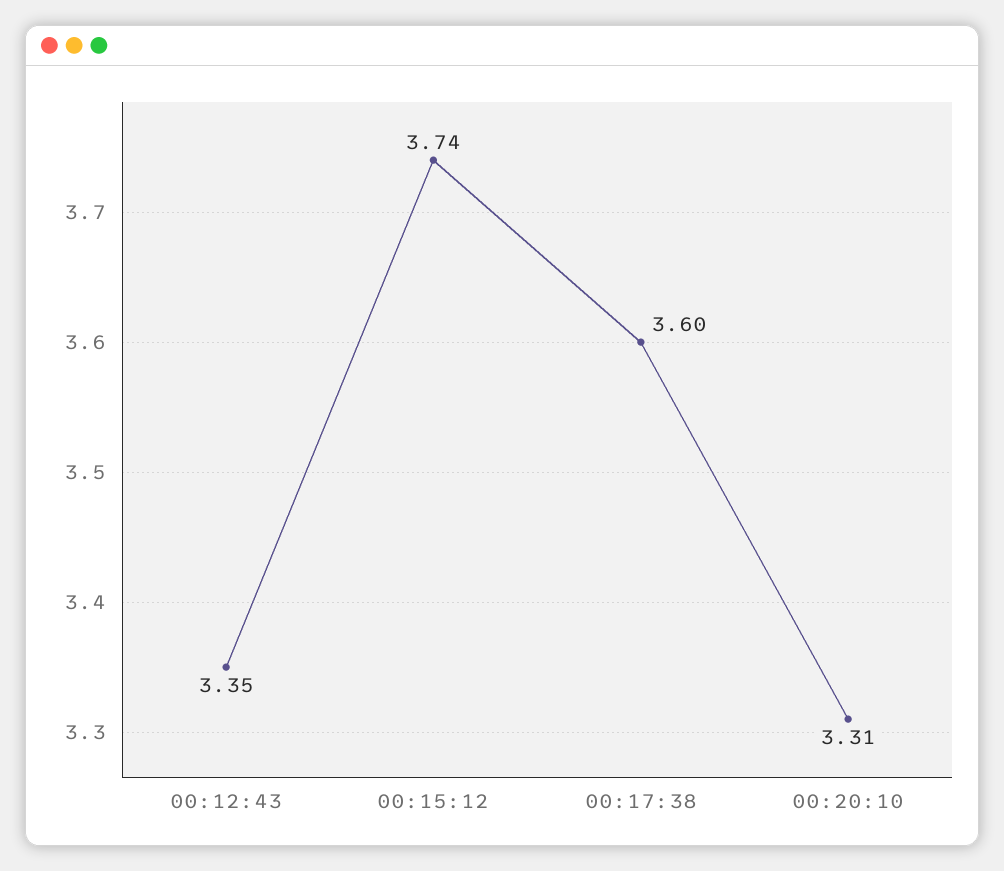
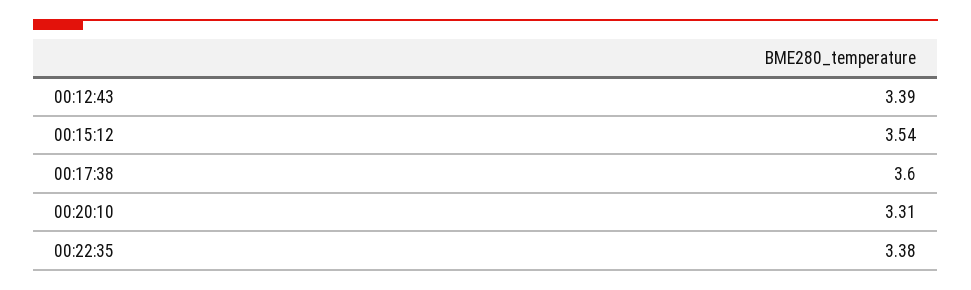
00:12:43: 3.35 -> 3.39
00:15:12: 3.74 -> 3.54
00:22:35: none -> 3.38

